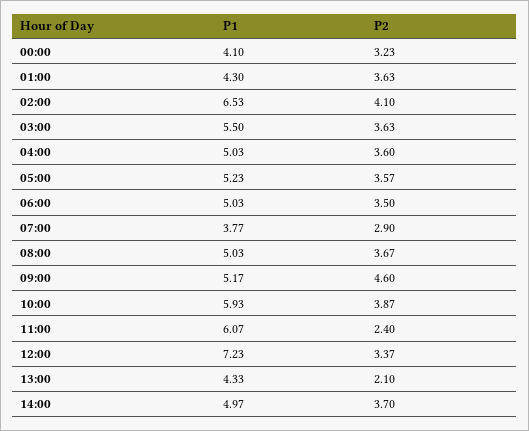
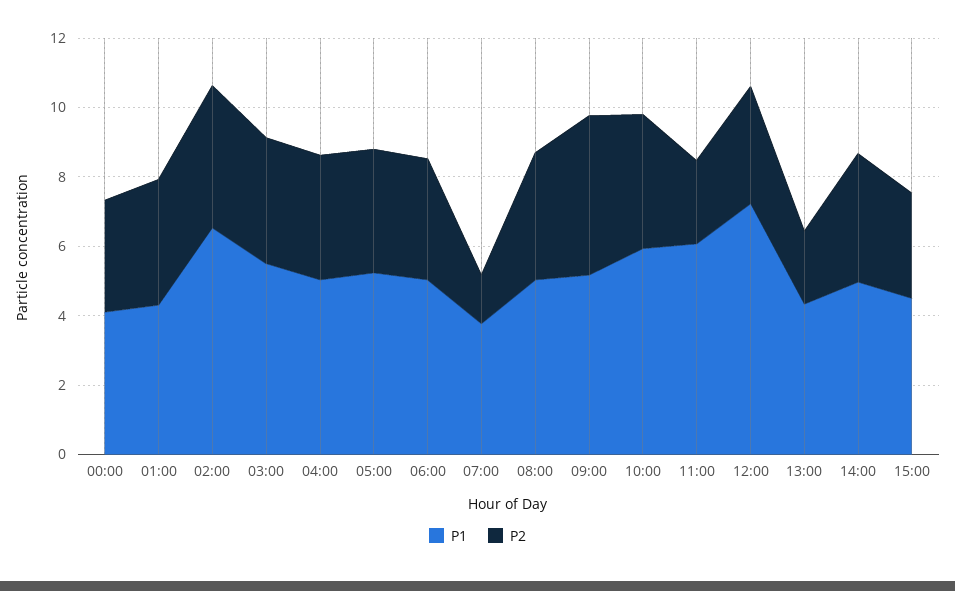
P2, 07:00: 2.9 -> 1.5
P1, 15:00: none -> 4.5
P2, 15:00: none -> 3

